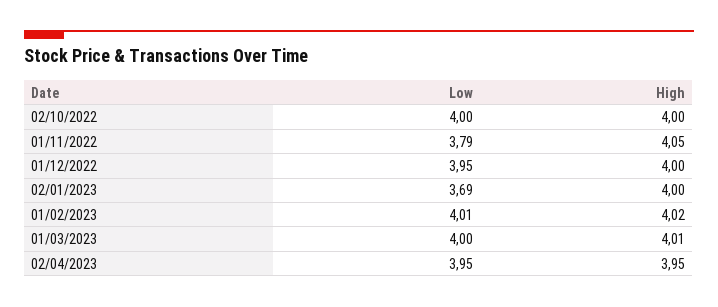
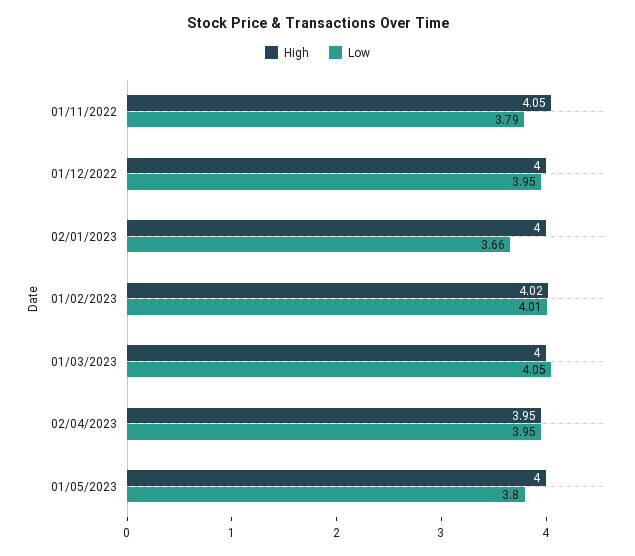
Low, 02/10/2022: 4 -> none
High, 02/10/2022: 4 -> none
Low, 02/01/2023: 3.69 -> 3.66
Low, 01/03/2023: 4 -> 4.05
High, 01/03/2023: 4.01 -> 4
High, 01/05/2023: none -> 4
Low, 01/05/2023: none -> 3.8

